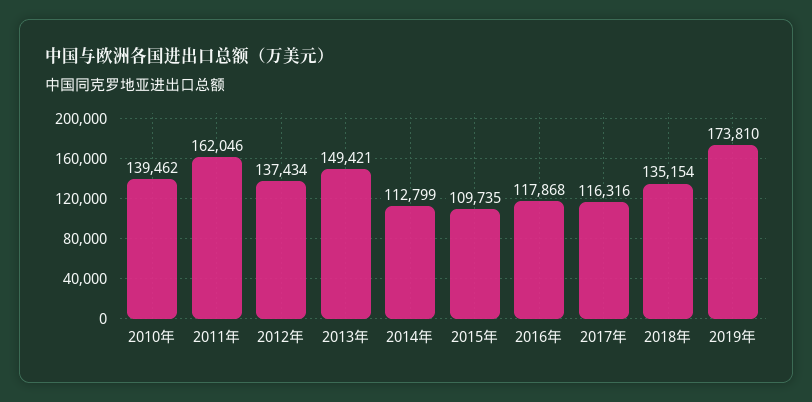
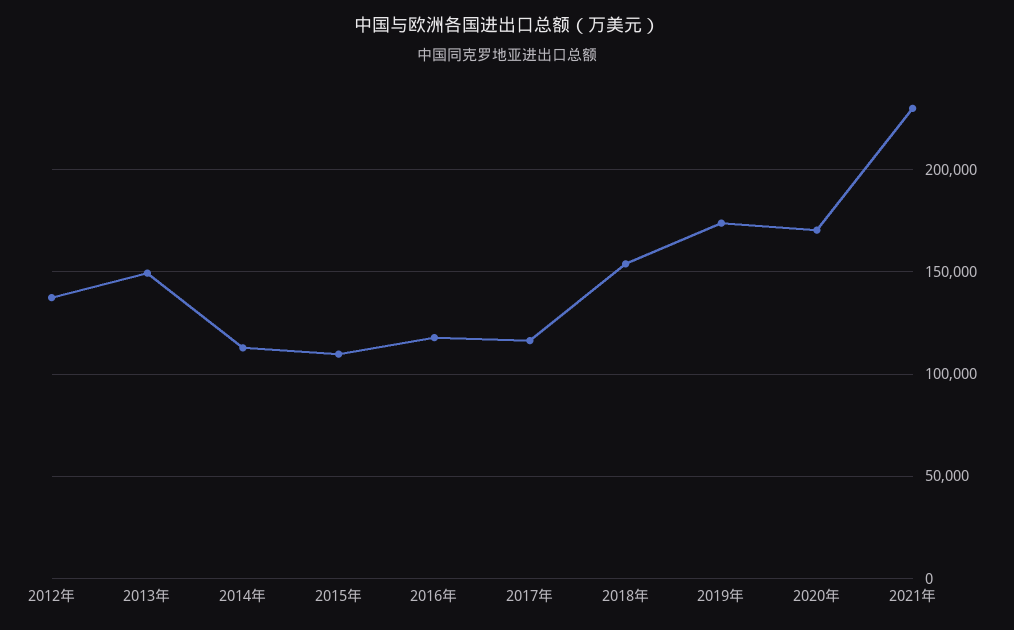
2010年: 139462 -> none
2011年: 162046 -> none
2018年: 135154 -> 155000
2020年: none -> 170000
2021年: none -> 230000

